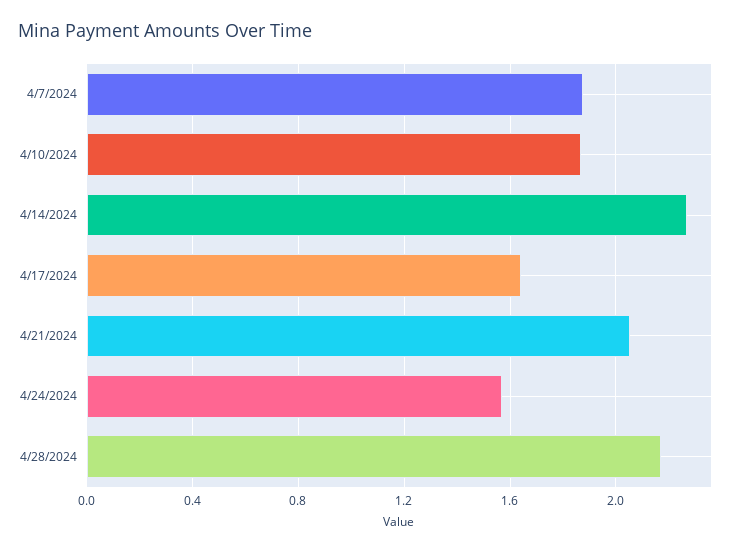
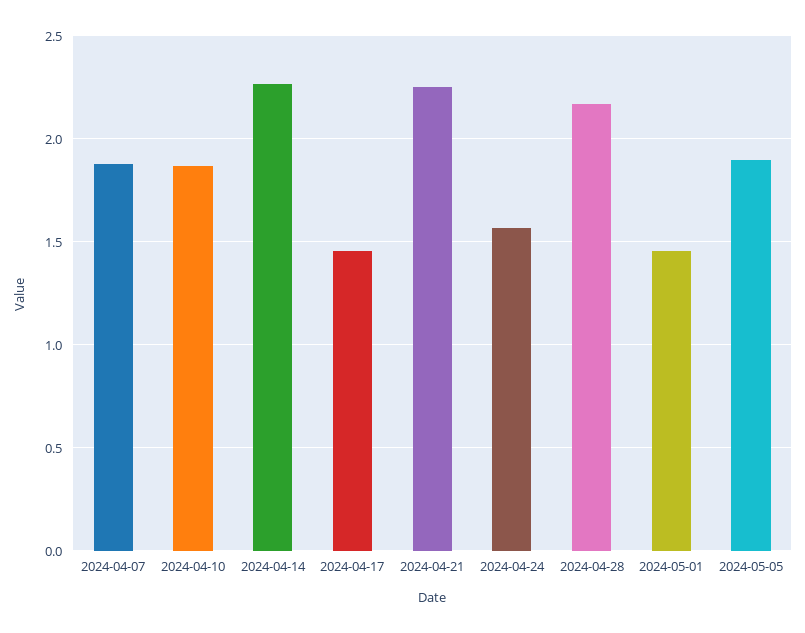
4/17/2024: 1.65 -> 1.45
4/21/2024: 2.05 -> 2.25
2024-05-01: none -> 1.45
2024-05-05: none -> 1.9

